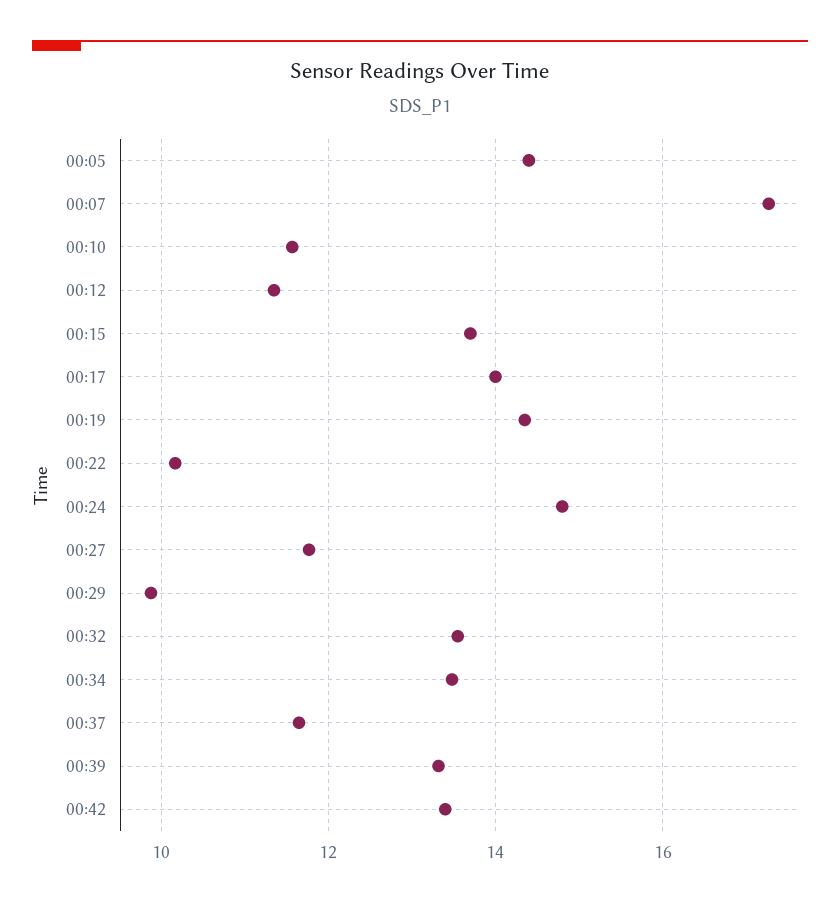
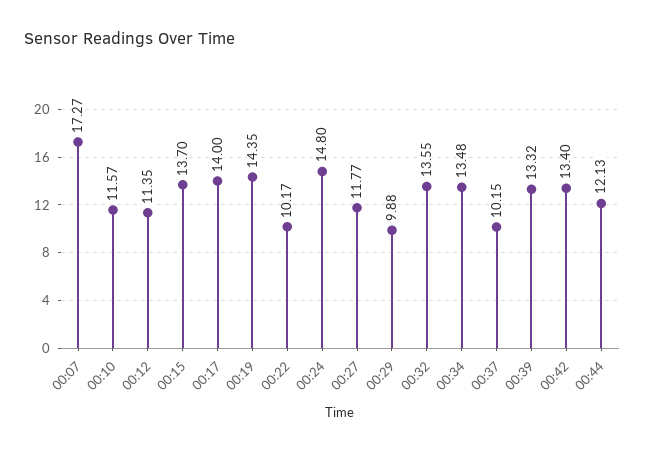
00:05: 14.4 -> none
00:37: 11.6 -> 10.15
00:44: none -> 12.13

